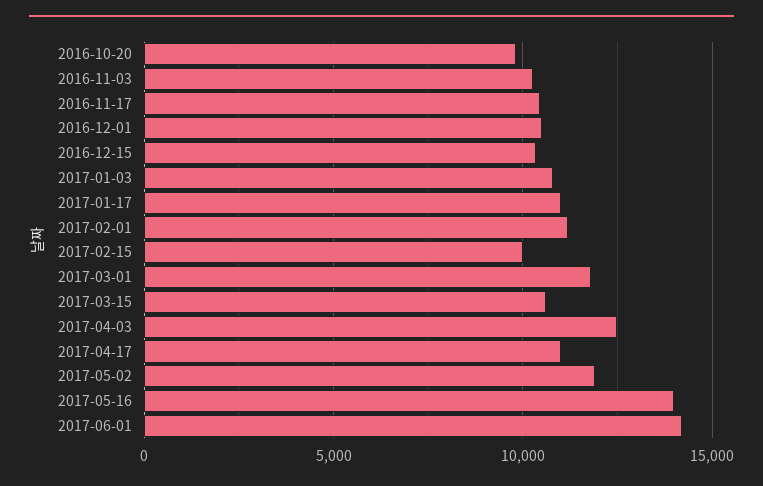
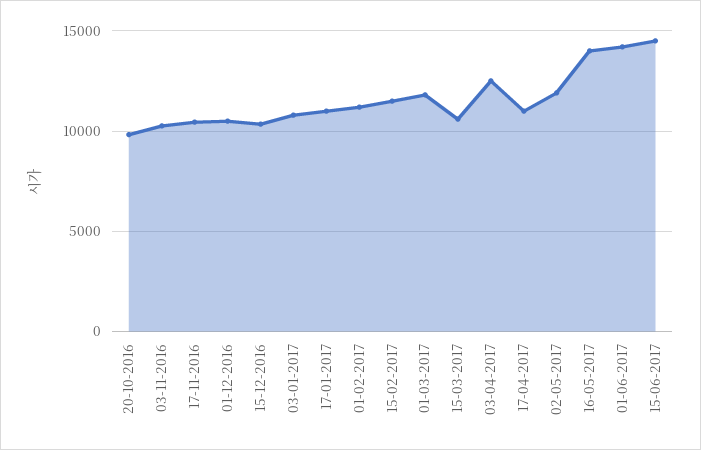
2017-02-15: 10000 -> 11500
15-06-2017: none -> 14500

